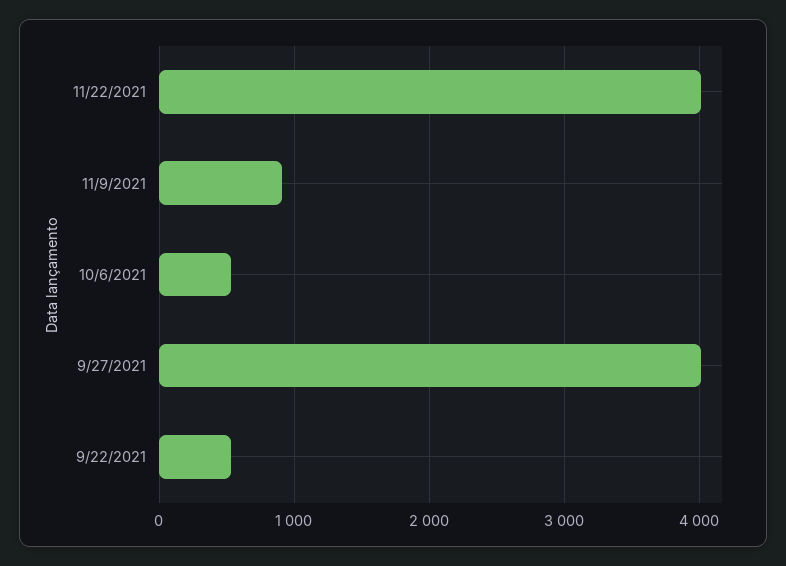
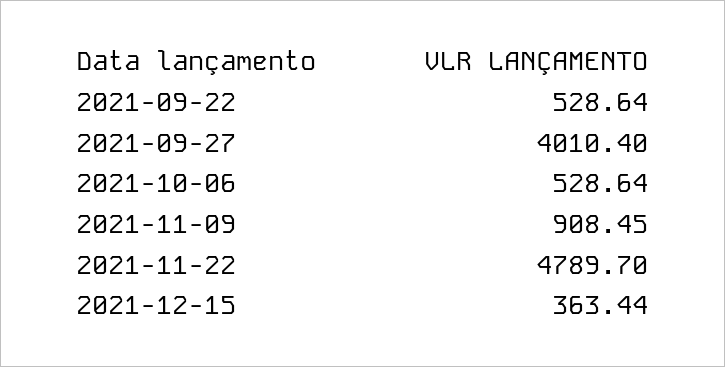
11/22/2021: 4000 -> 4789.7
2021-12-15: none -> 363.44

